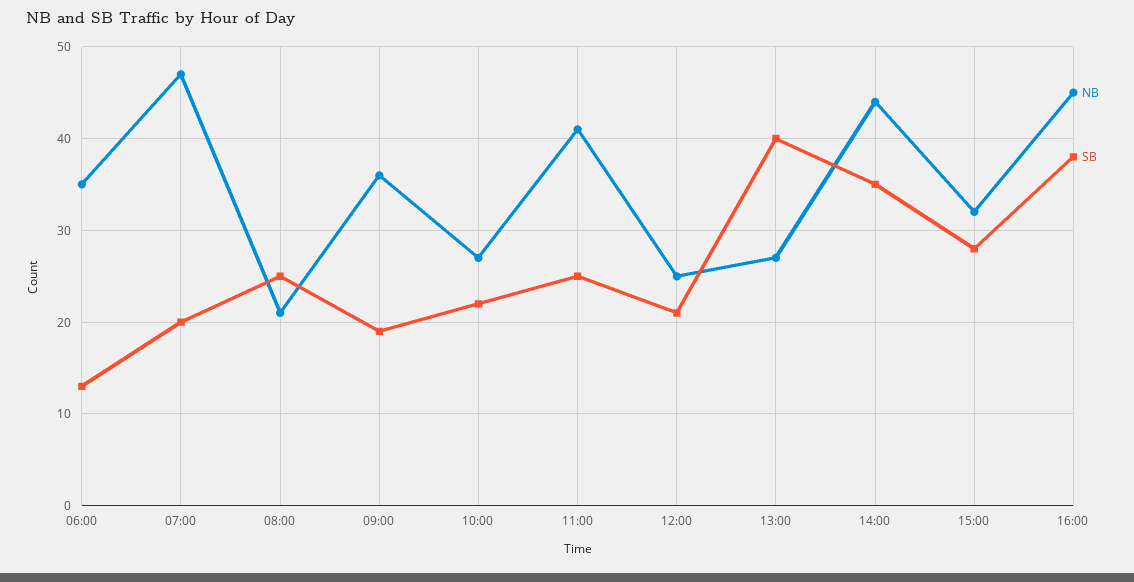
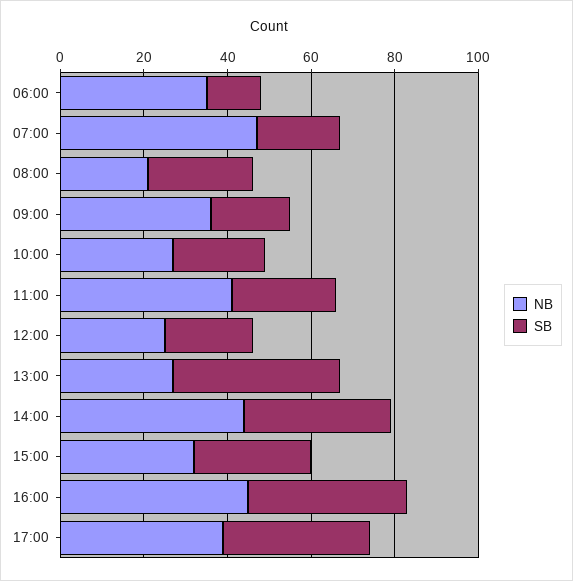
NB, 17:00: none -> 40
SB, 17:00: none -> 35

